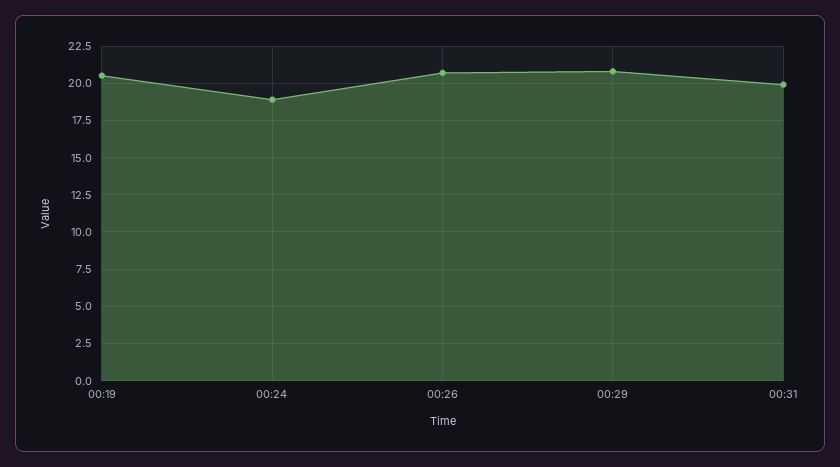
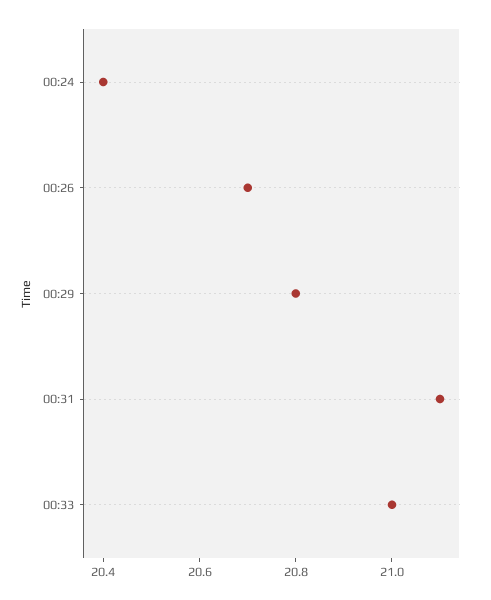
00:19: 20.5 -> none
00:24: 19 -> 20.4
00:31: 20 -> 21.1
00:33: none -> 21

